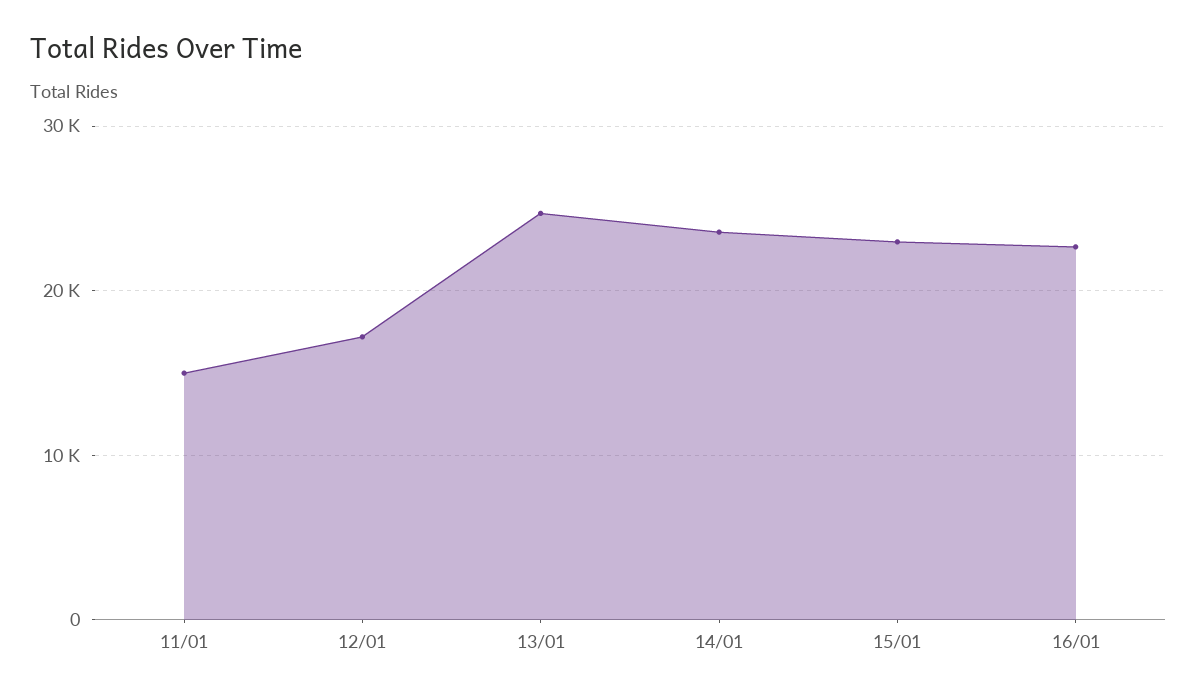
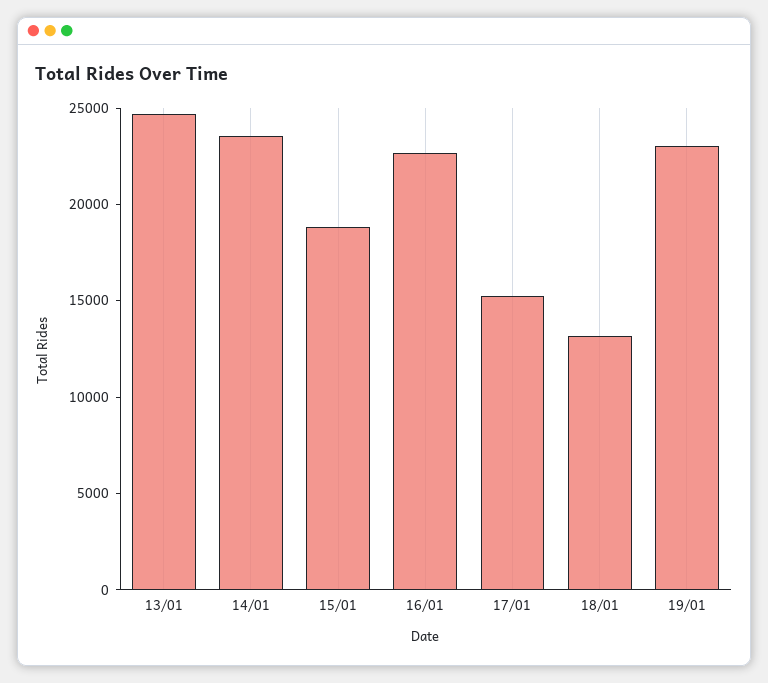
11/01: 15000 -> none
12/01: 17000 -> none
15/01: 23000 -> 19000
17/01: none -> 15000
18/01: none -> 13000
19/01: none -> 23000

